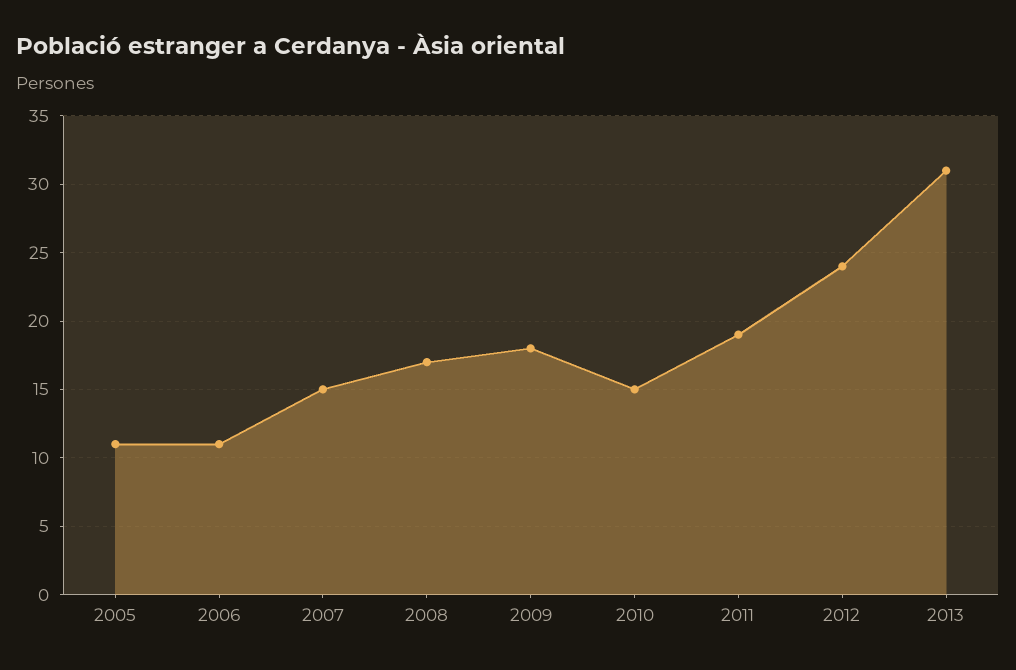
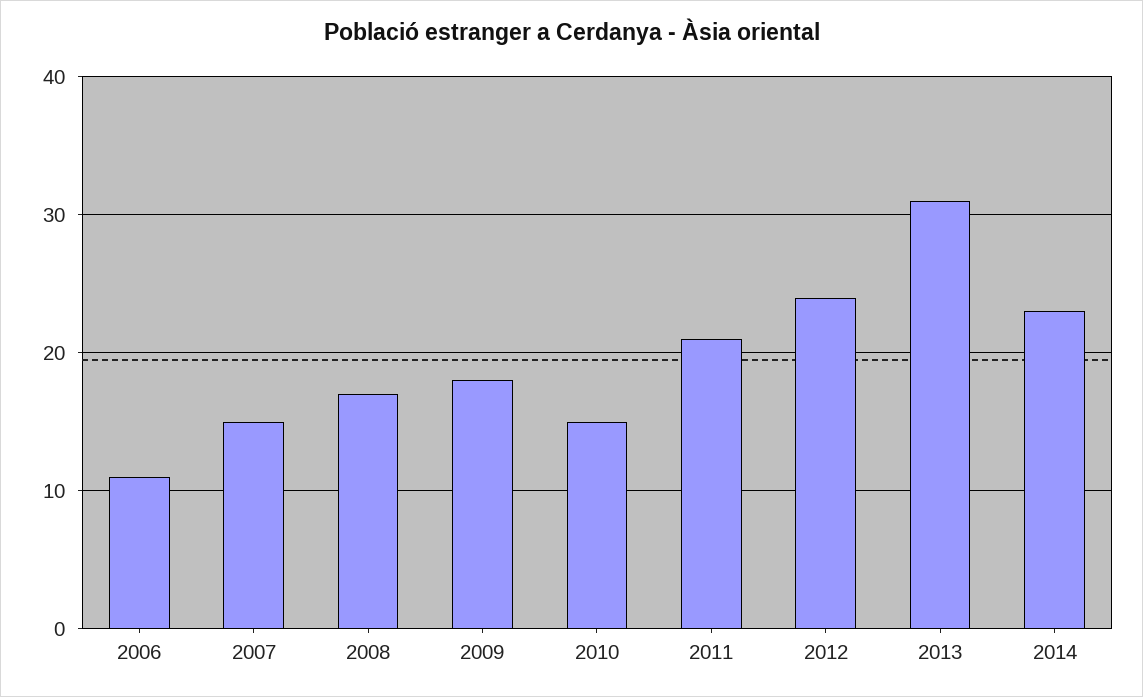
2005: 11 -> none
2011: 19 -> 21
2014: none -> 23

